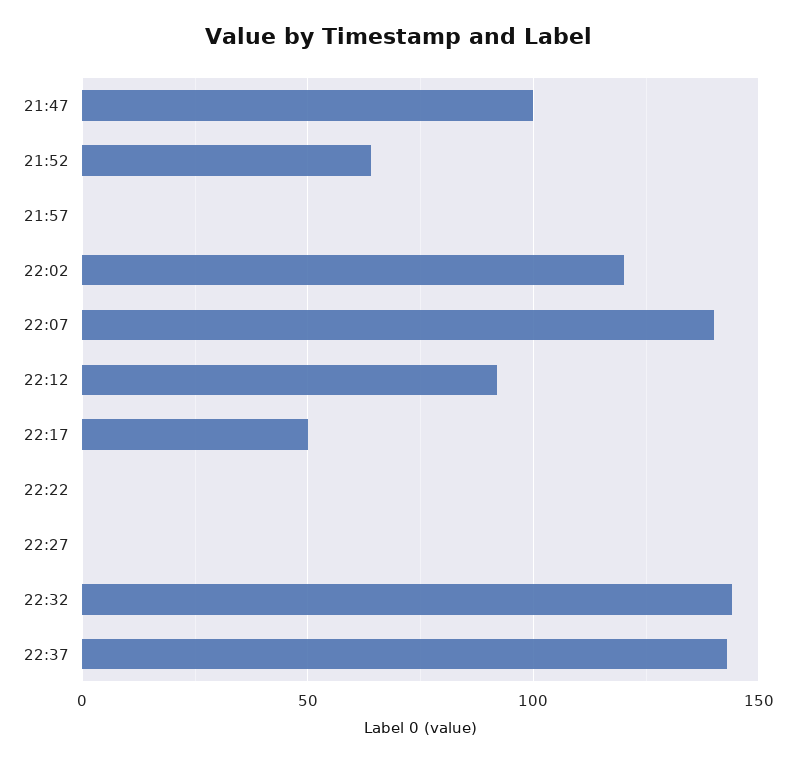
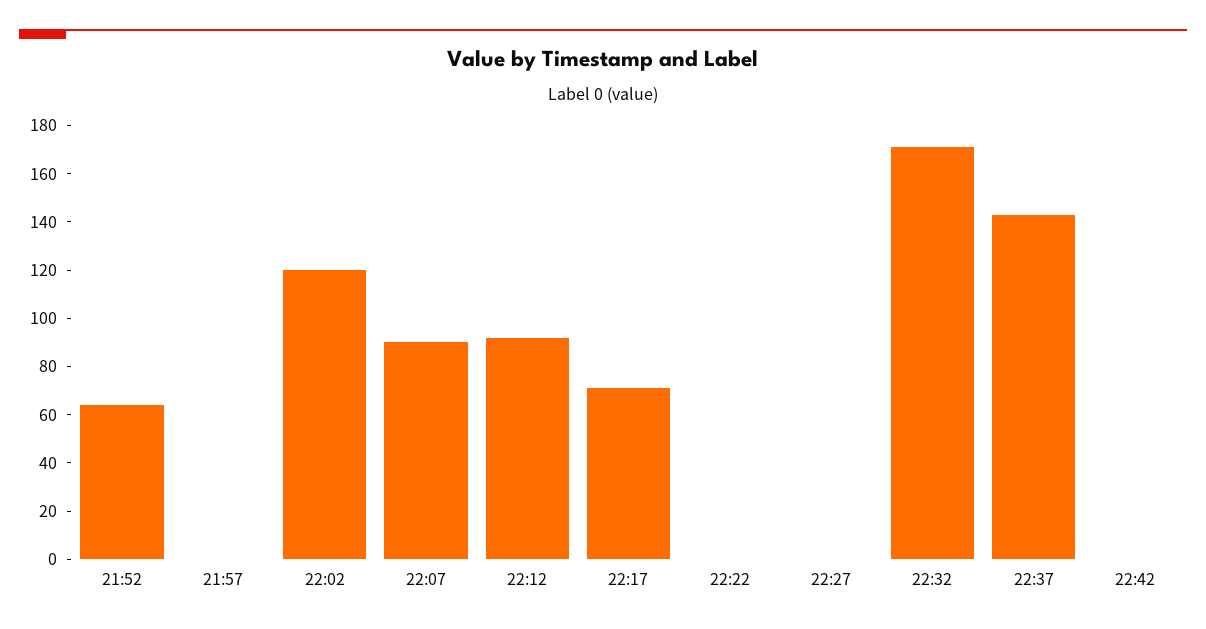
21:47: 100 -> none
22:07: 140 -> 90
22:17: 50 -> 70
22:32: 145 -> 170
22:42: none -> 0

